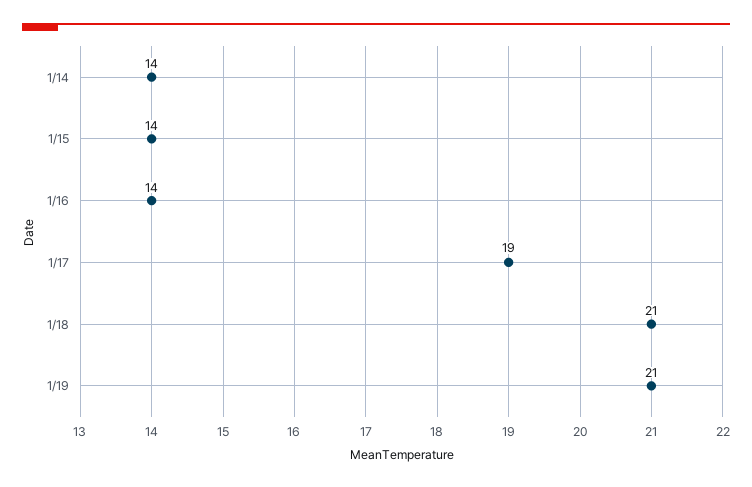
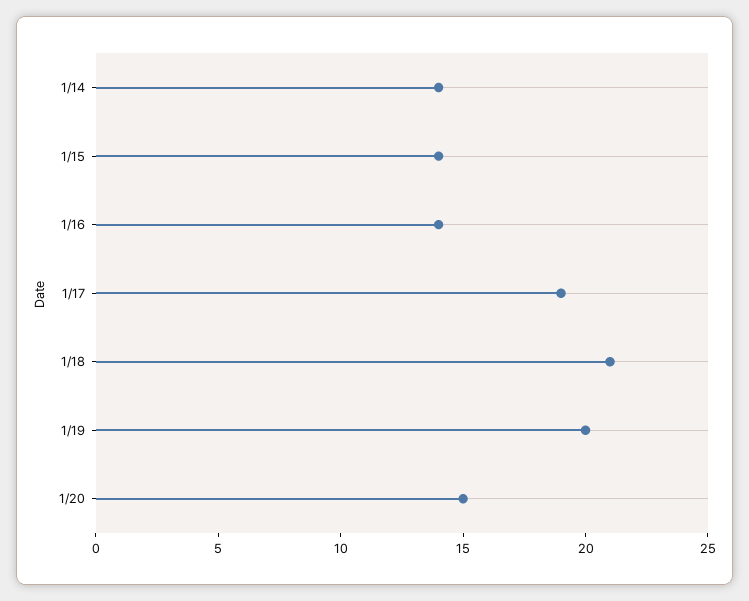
1/19: 21 -> 20
1/20: none -> 15

